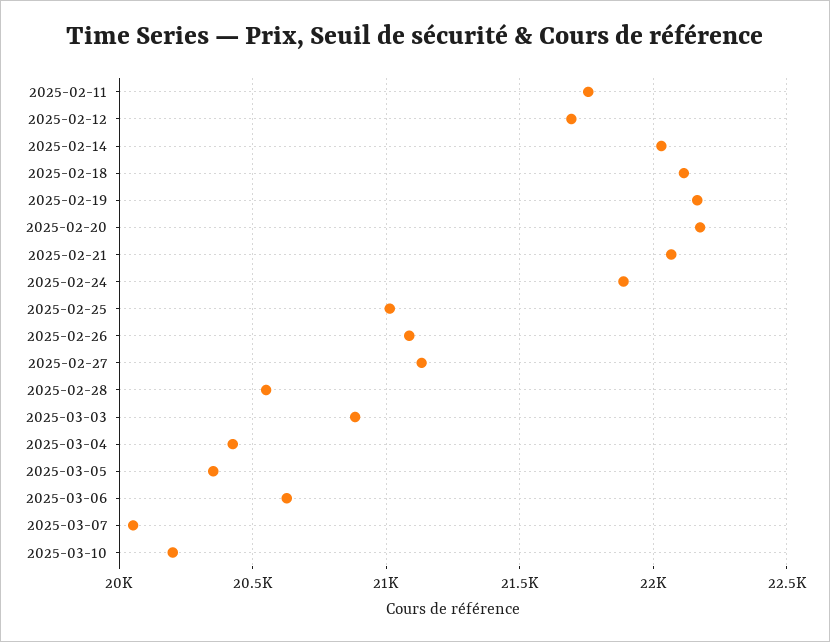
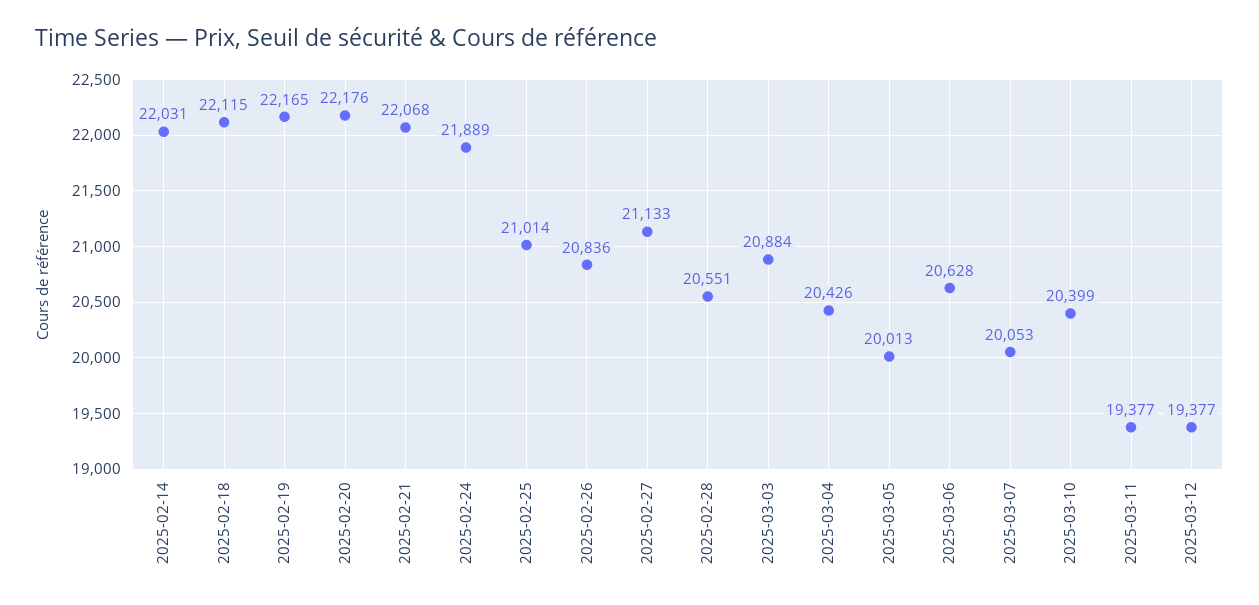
2025-02-11: 21750 -> none
2025-02-12: 21700 -> none
2025-02-26: 21100 -> 20836
2025-03-05: 20350 -> 20013
2025-03-10: 20200 -> 20399
2025-03-11: none -> 19377
2025-03-12: none -> 19377

